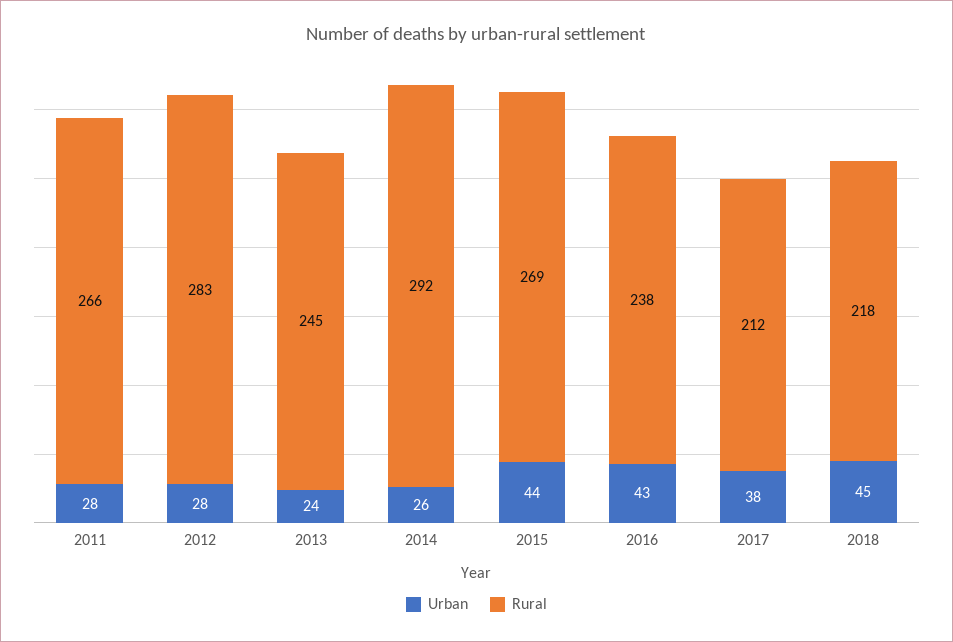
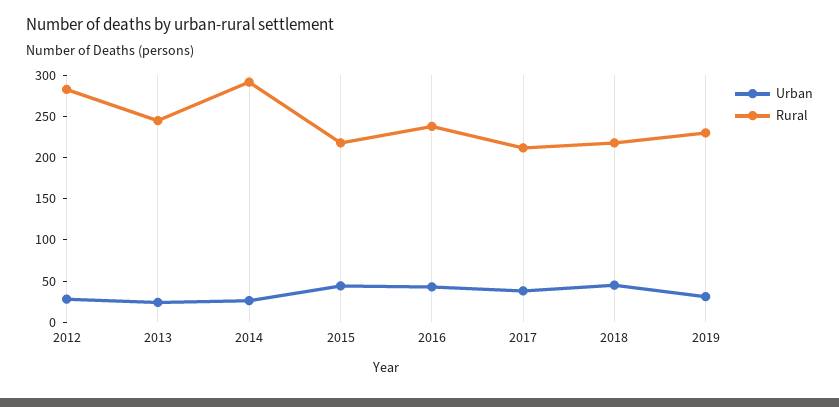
Urban, 2011: 28 -> none
Rural, 2011: 266 -> none
Rural, 2015: 269 -> 220
Urban, 2019: none -> 30
Rural, 2019: none -> 230

